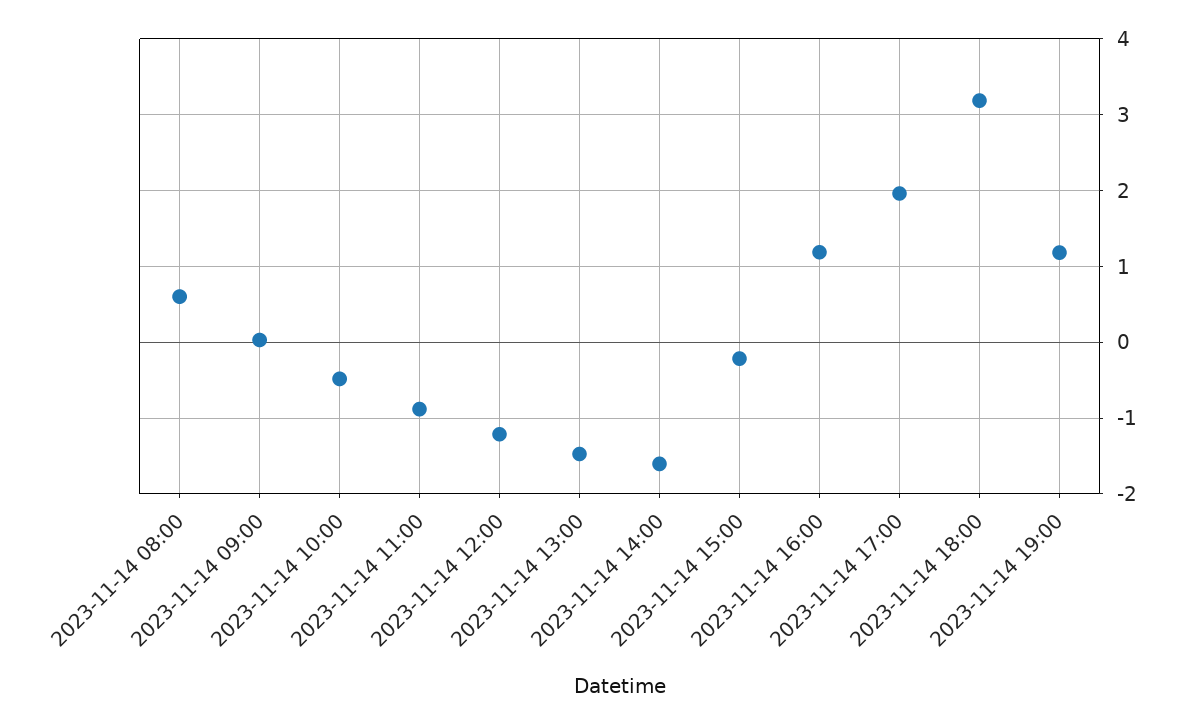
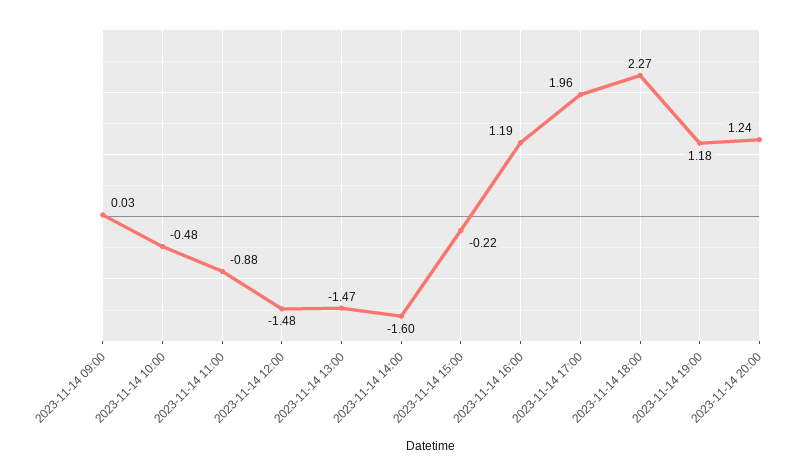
2023-11-14 08:00: 0.6 -> none
2023-11-14 12:00: -1.2 -> -1.48
2023-11-14 18:00: 3.2 -> 2.27
2023-11-14 20:00: none -> 1.24

